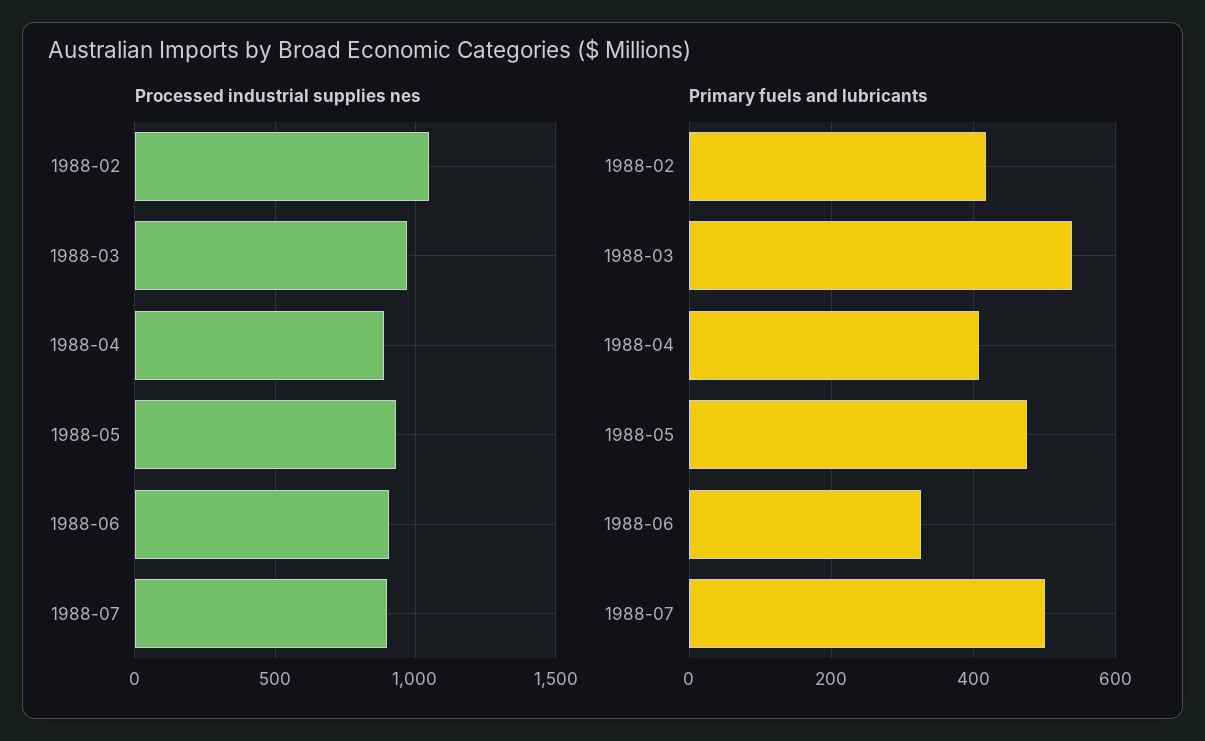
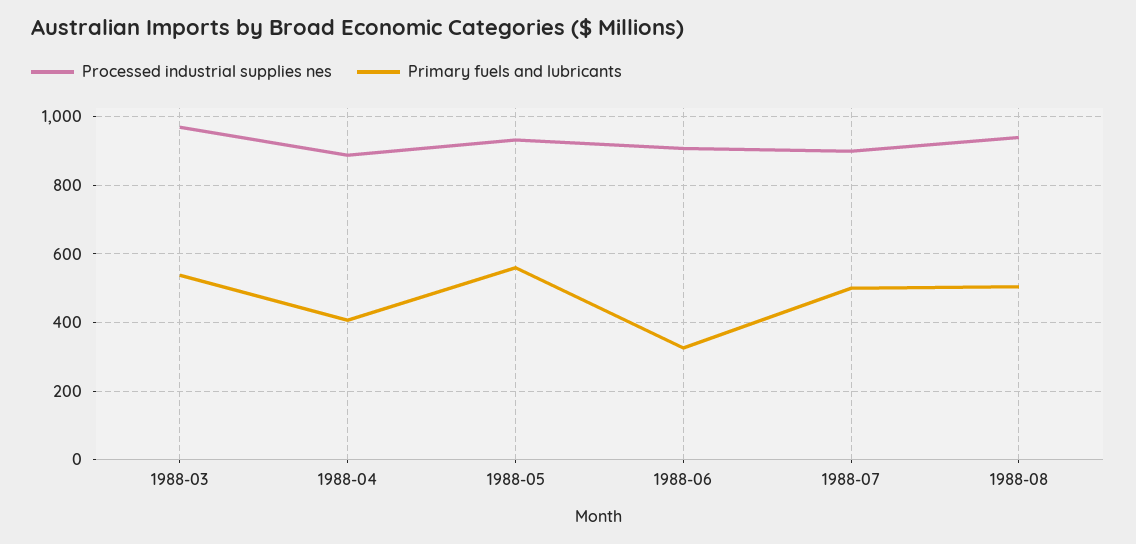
Processed industrial supplies nes, 1988-02: 1050 -> none
Primary fuels and lubricants, 1988-02: 420 -> none
Primary fuels and lubricants, 1988-05: 480 -> 560
Processed industrial supplies nes, 1988-08: none -> 940
Primary fuels and lubricants, 1988-08: none -> 500

